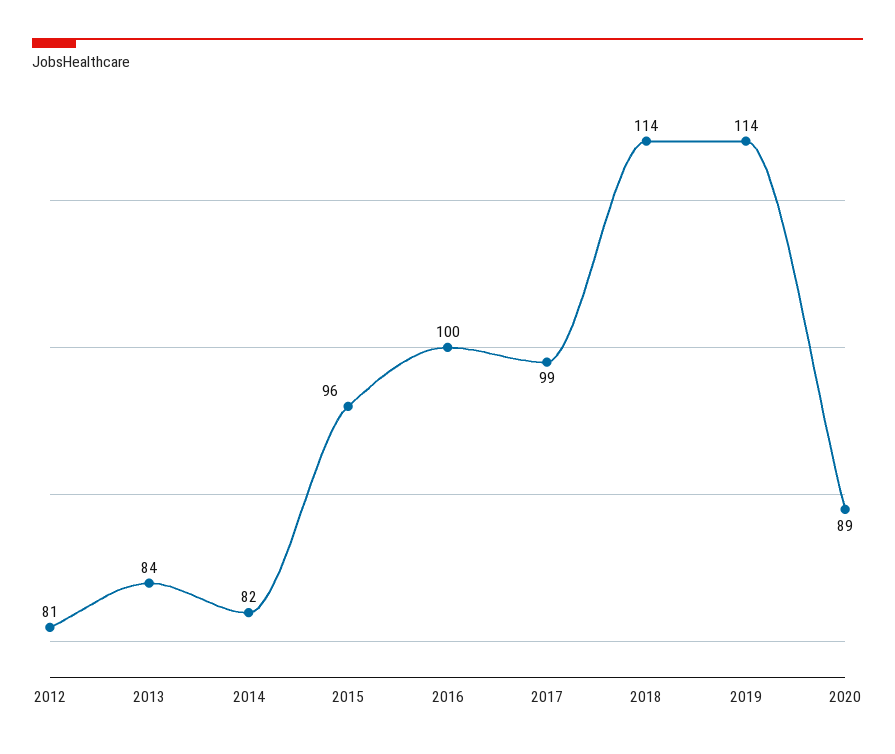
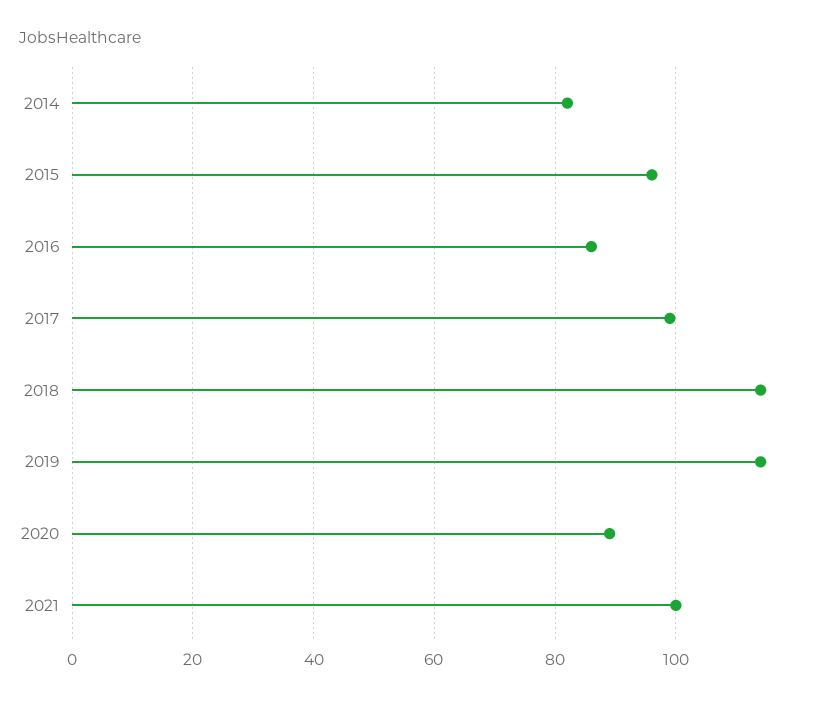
2012: 81 -> none
2013: 84 -> none
2016: 100 -> 85
2021: none -> 100

